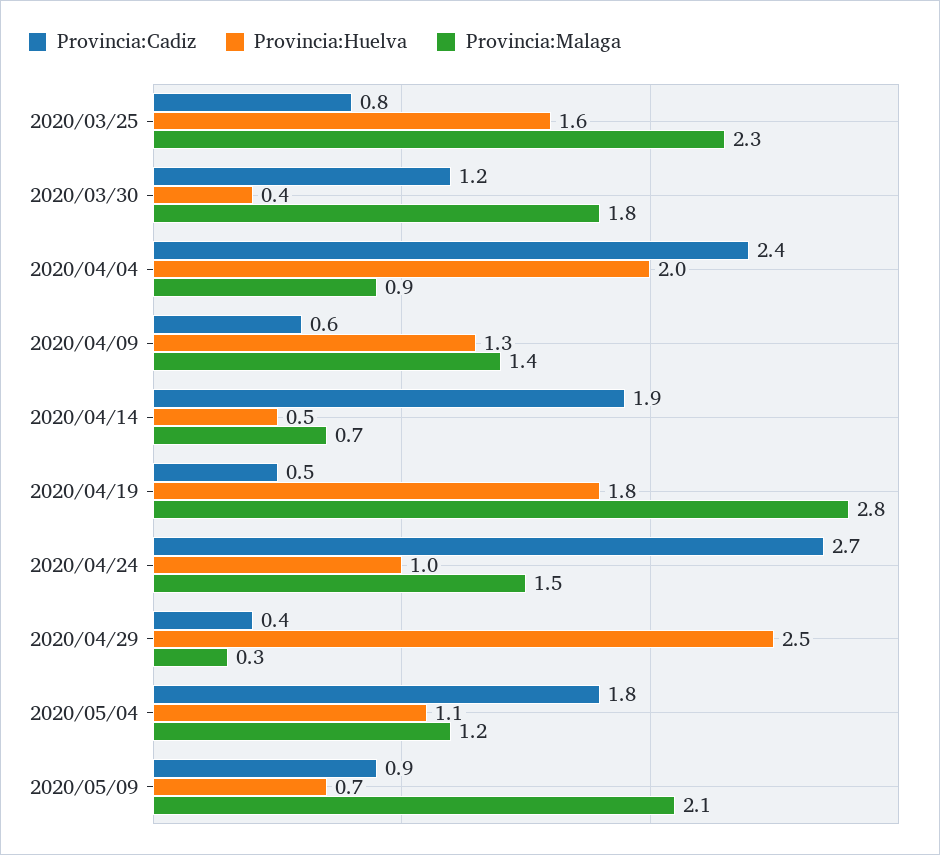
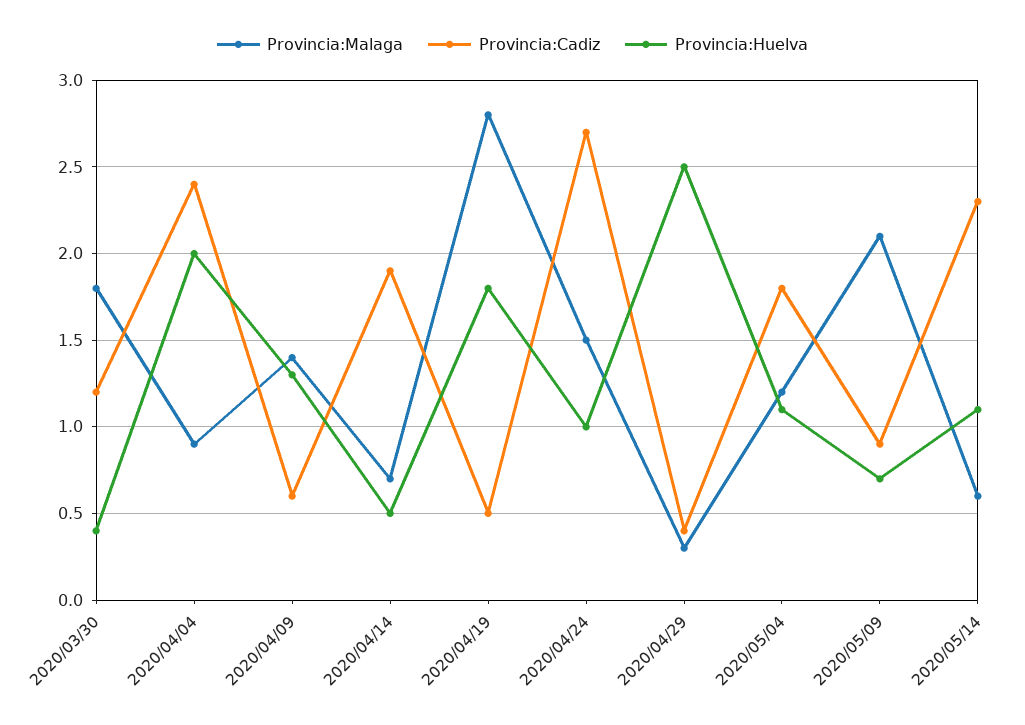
Provincia:Cadiz, 2020/03/25: 0.8 -> none
Provincia:Huelva, 2020/03/25: 1.6 -> none
Provincia:Malaga, 2020/03/25: 2.3 -> none
Provincia:Malaga, 2020/05/14: none -> 0.6
Provincia:Cadiz, 2020/05/14: none -> 2.3
Provincia:Huelva, 2020/05/14: none -> 1.1

